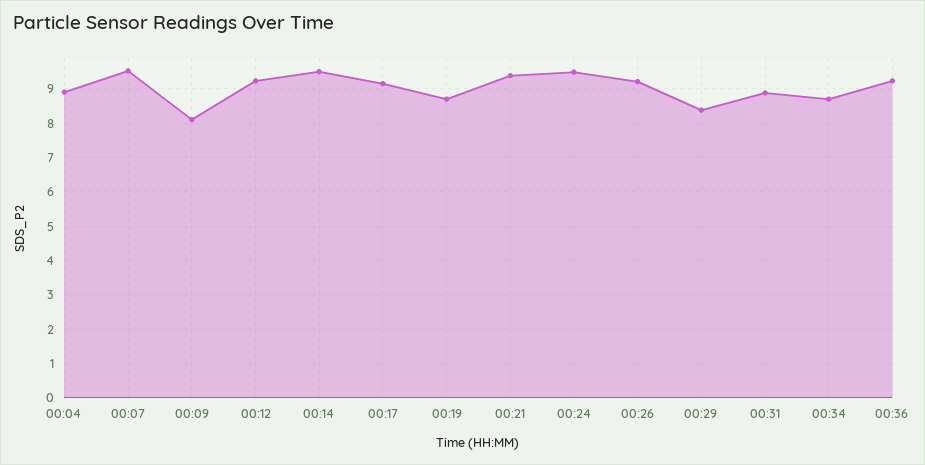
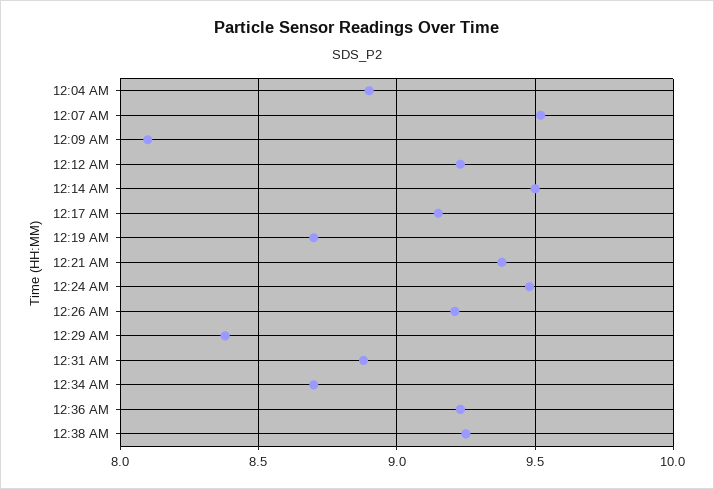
12:38 AM: none -> 9.25

